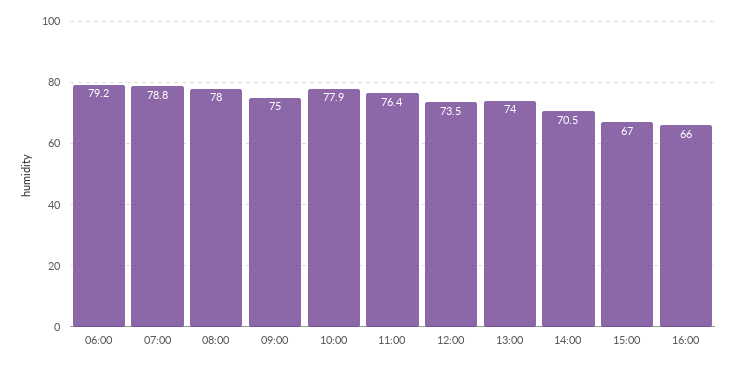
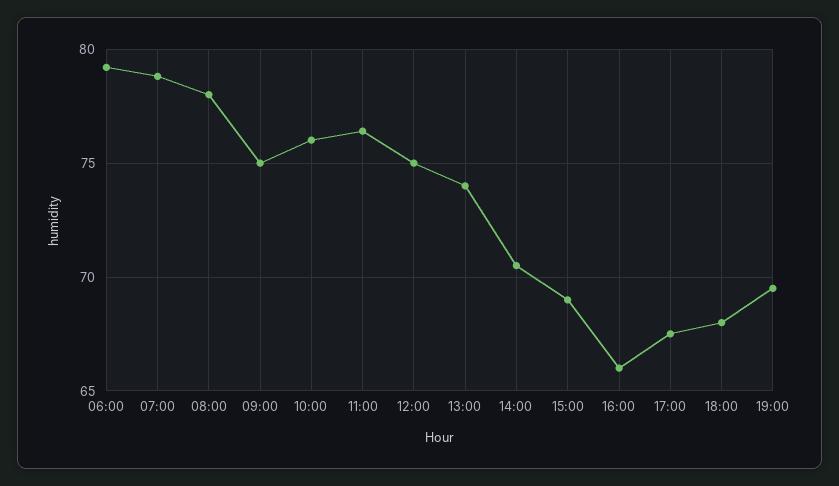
10:00: 77.9 -> 76
12:00: 73.5 -> 75
15:00: 67 -> 69
17:00: none -> 67.5
18:00: none -> 68
19:00: none -> 69.5

